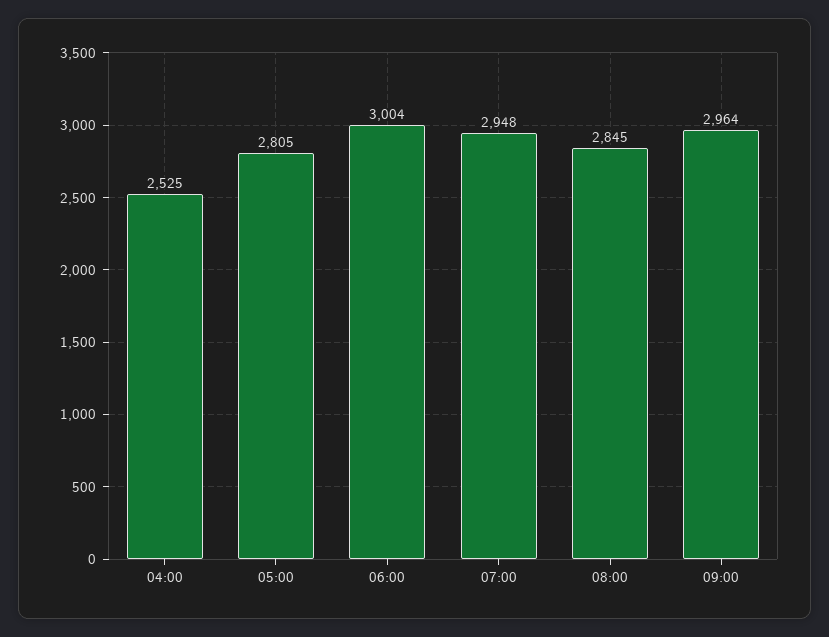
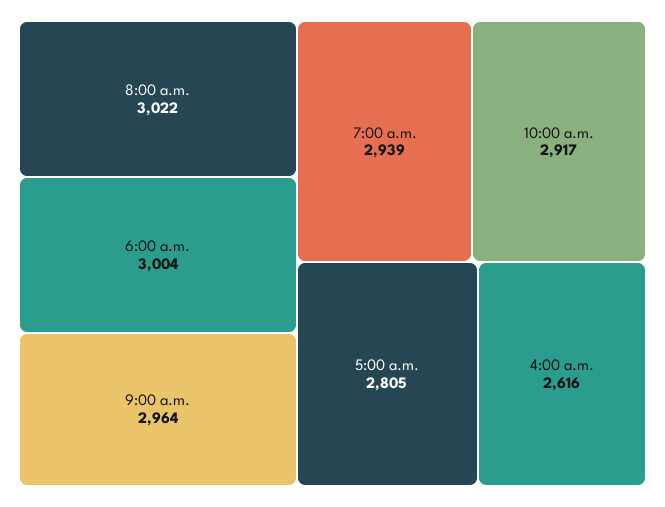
04:00: 2525 -> 2616
07:00: 2948 -> 2939
08:00: 2845 -> 3022
10:00 a.m.: none -> 2917

